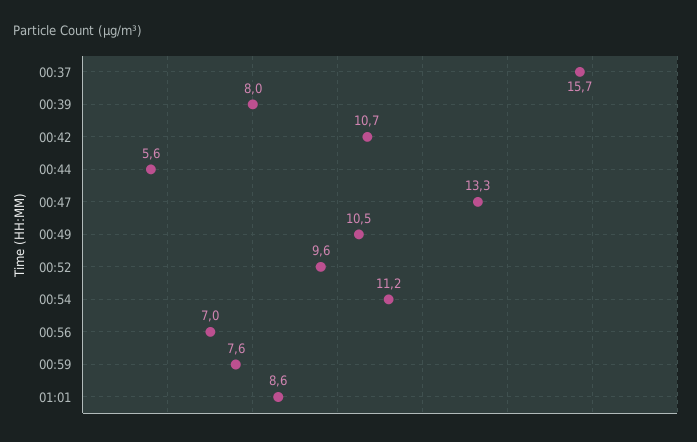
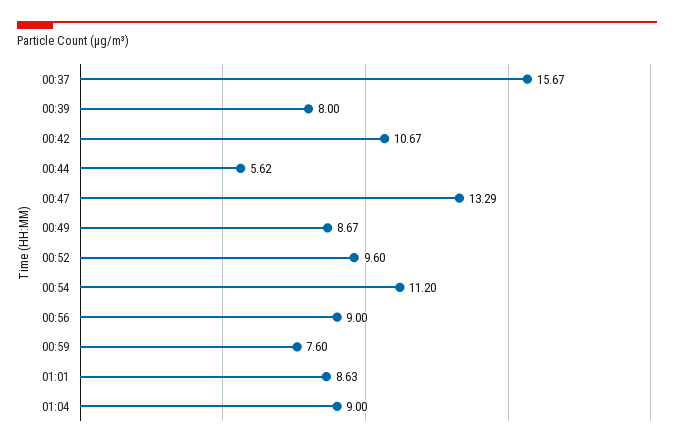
00:49: 10.5 -> 8.67
00:56: 7 -> 9
01:04: none -> 9

